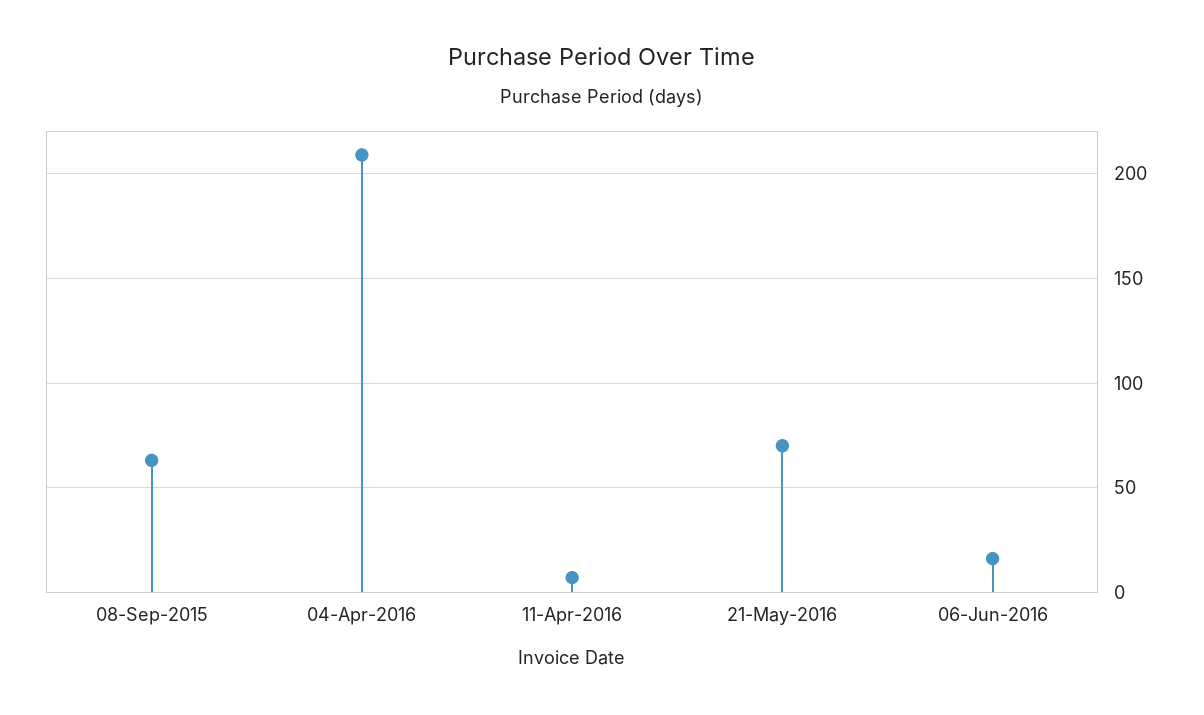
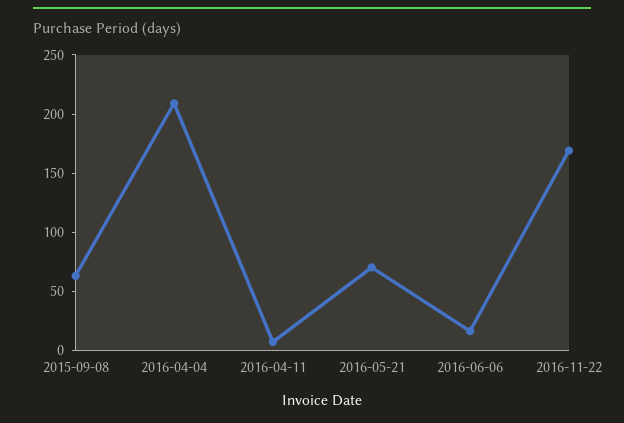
2016-11-22: none -> 170

